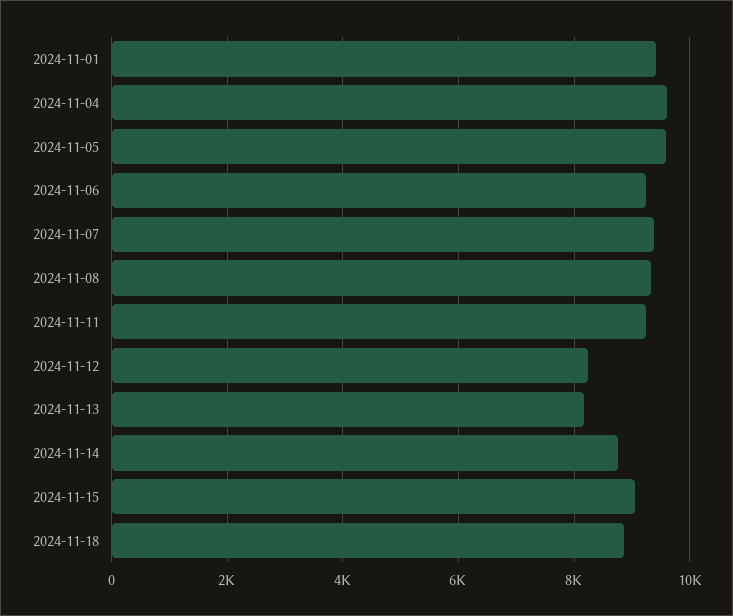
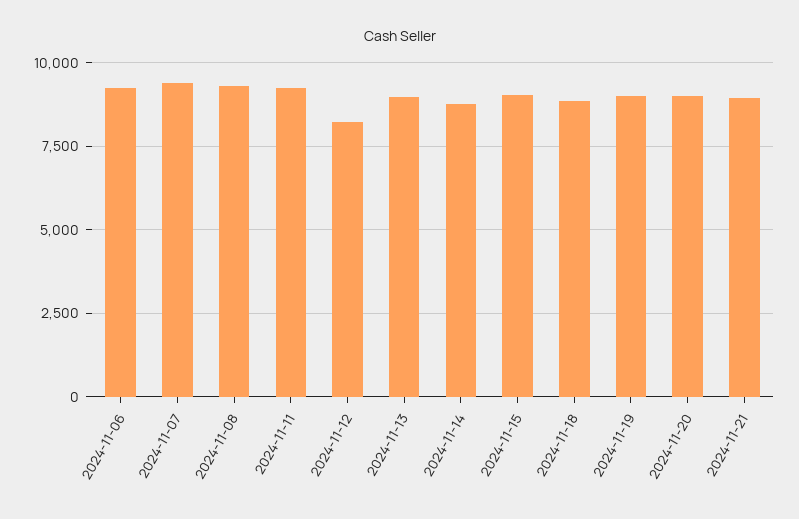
2024-11-01: 9400 -> none
2024-11-04: 9600 -> none
2024-11-05: 9600 -> none
2024-11-13: 8200 -> 9000
2024-11-19: none -> 9000
2024-11-20: none -> 9000
2024-11-21: none -> 9000

